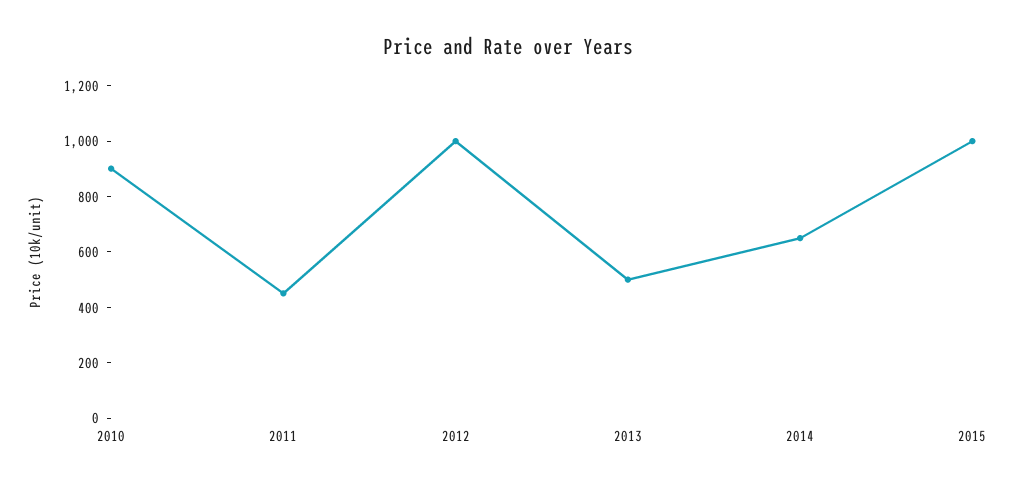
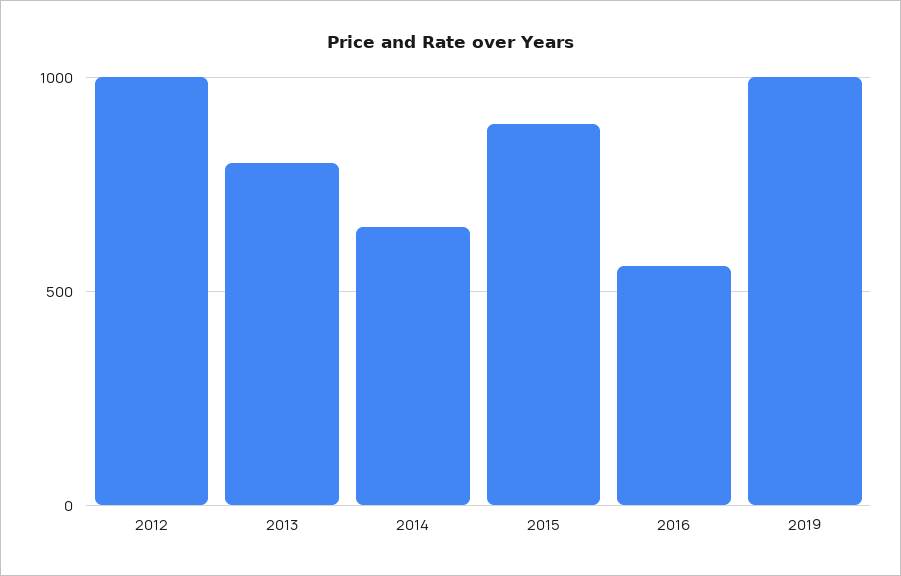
2010: 900 -> none
2011: 450 -> none
2013: 500 -> 800
2015: 1000 -> 900
2016: none -> 550
2019: none -> 1000

